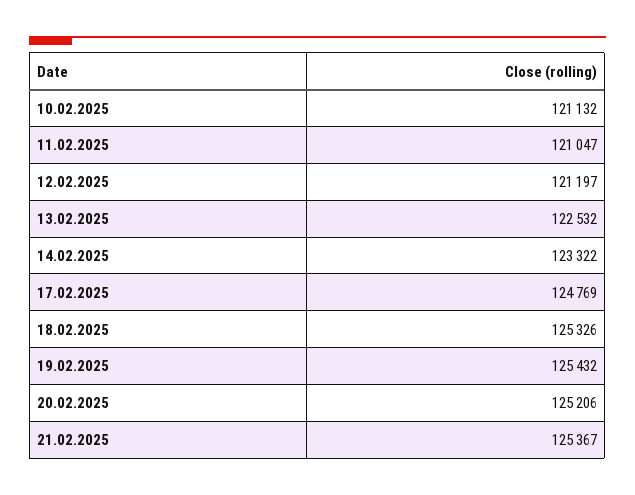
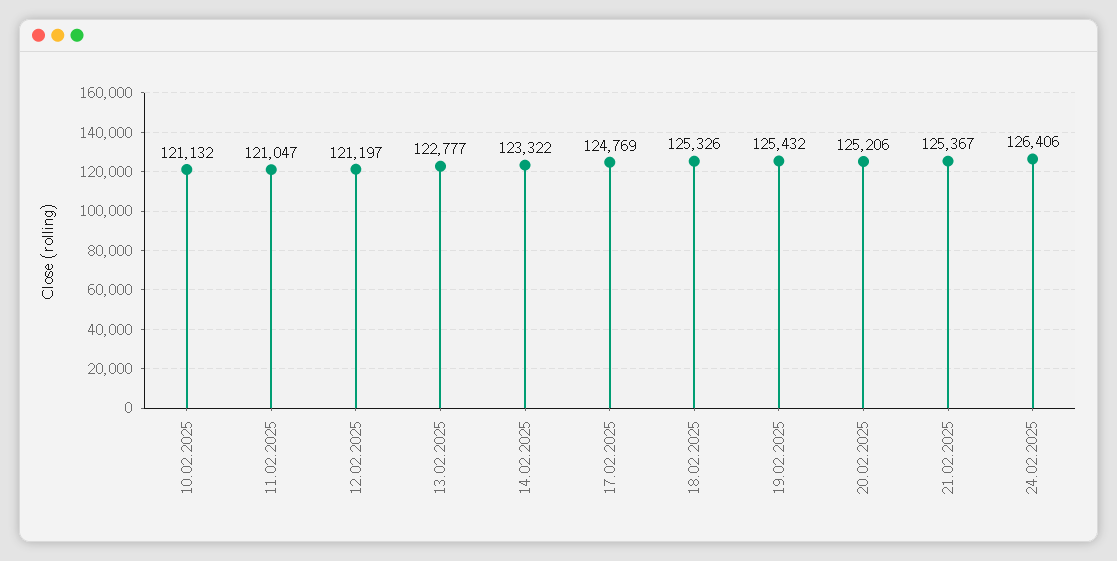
13.02.2025: 122532 -> 122777
24.02.2025: none -> 126406

